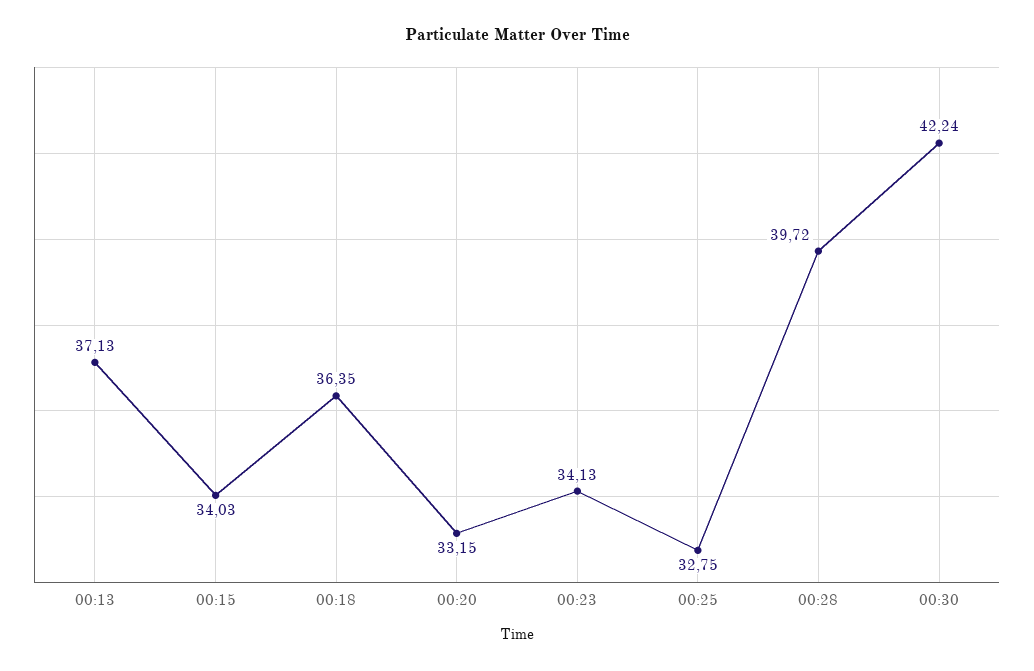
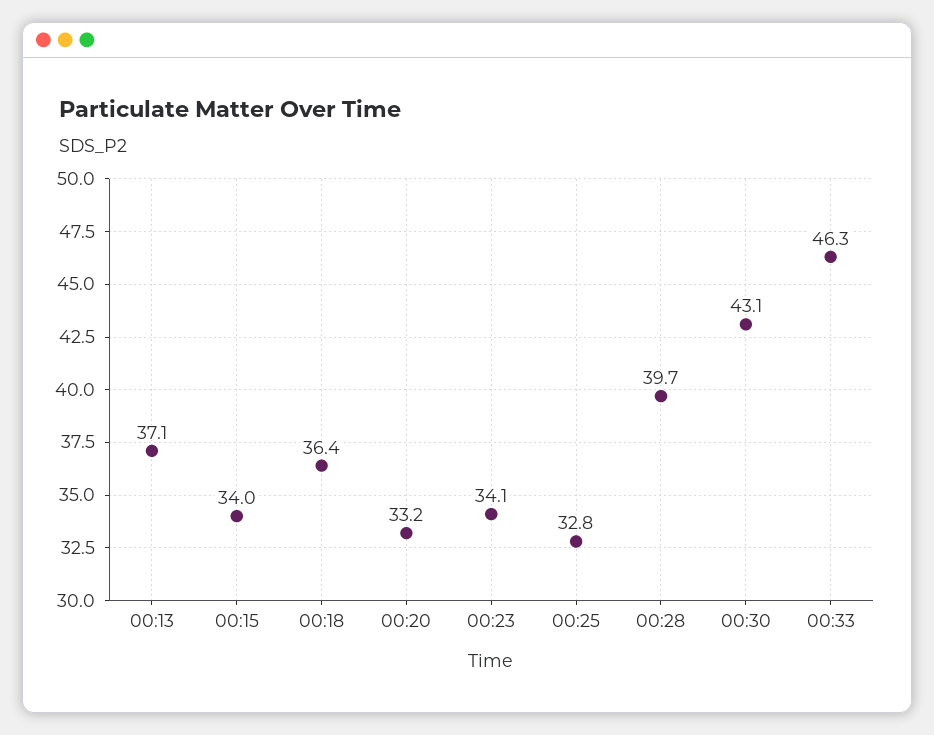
00:30: 42.24 -> 43.1
00:33: none -> 46.3

